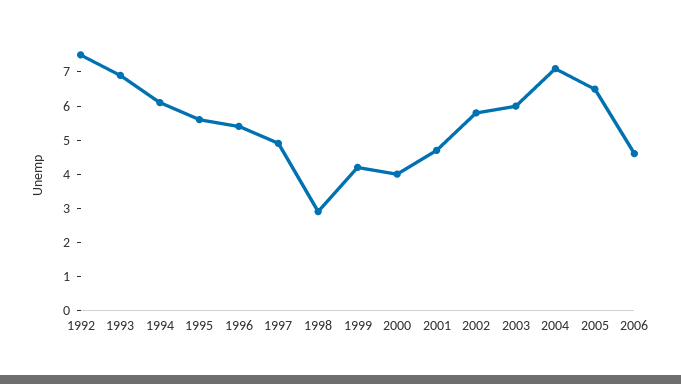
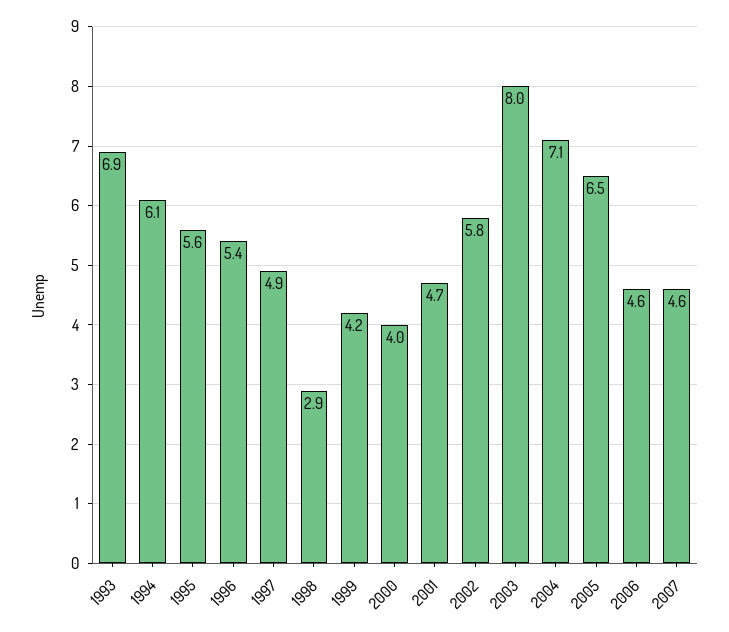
1992: 7.5 -> none
2003: 6 -> 8
2007: none -> 4.6

